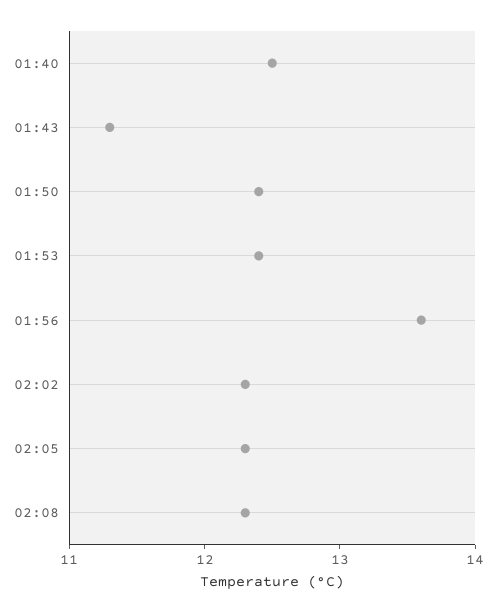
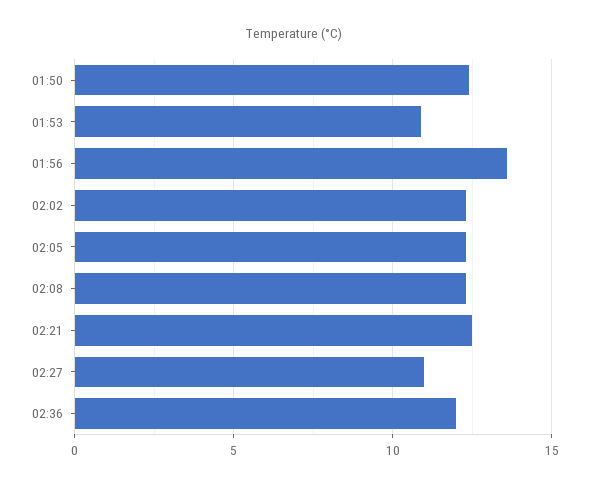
01:40: 12.5 -> none
01:43: 11.3 -> none
01:53: 12.4 -> 11
02:21: none -> 12.5
02:27: none -> 11
02:36: none -> 12

